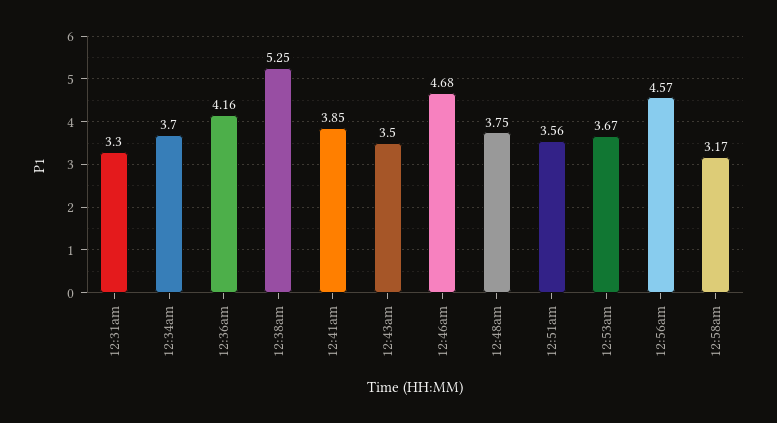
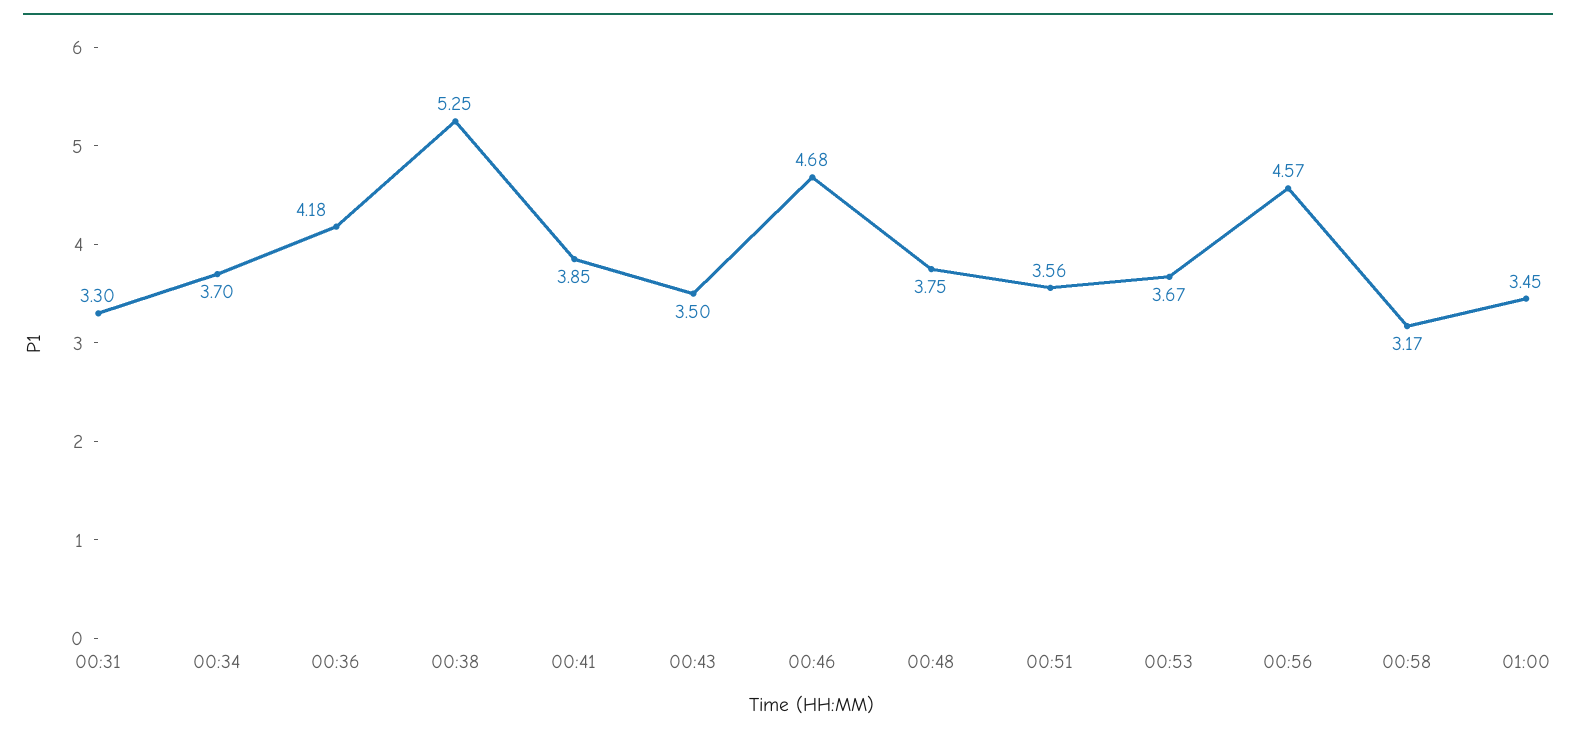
12:36am: 4.16 -> 4.18
01:00: none -> 3.45

